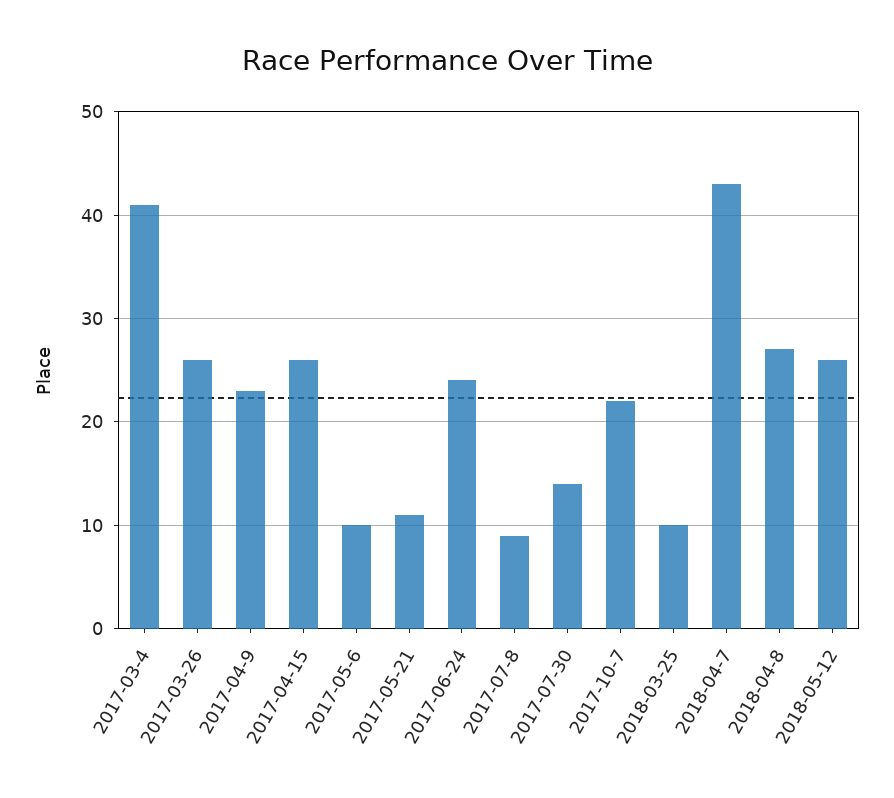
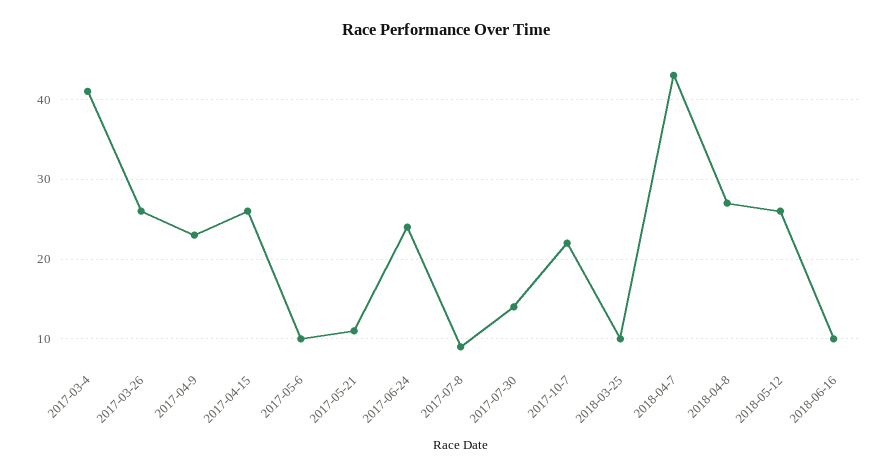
2018-06-16: none -> 10

